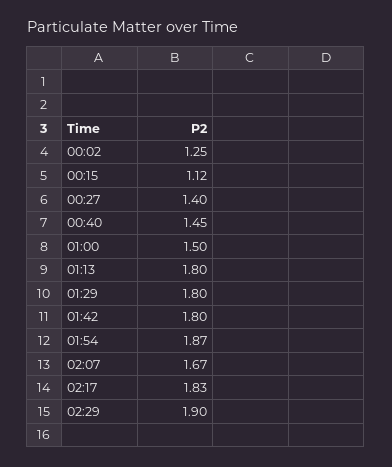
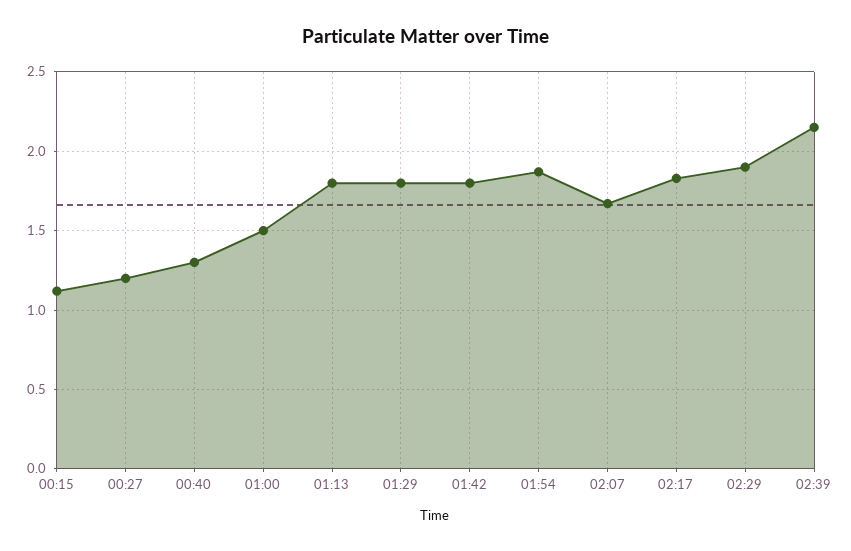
00:02: 1.25 -> none
00:27: 1.4 -> 1.2
00:40: 1.45 -> 1.3
02:39: none -> 2.15

